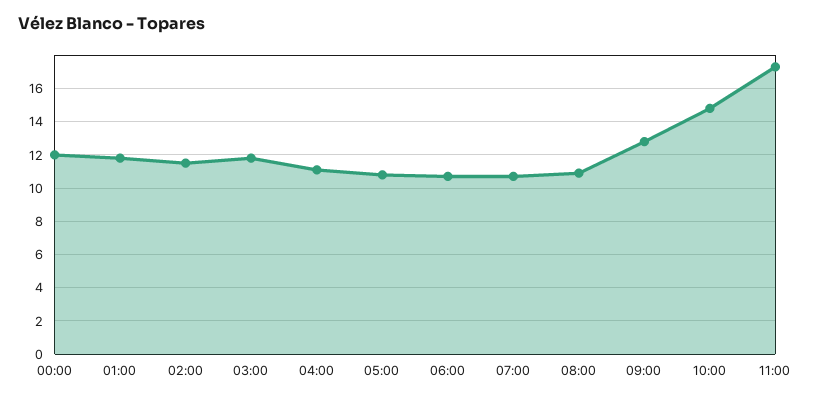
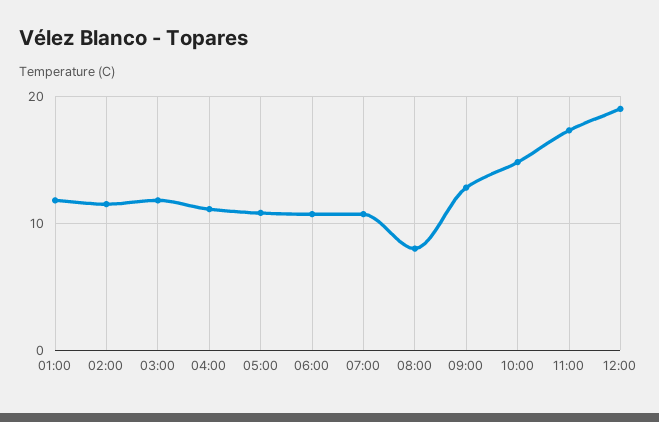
00:00: 12 -> none
08:00: 11 -> 8
12:00: none -> 19

